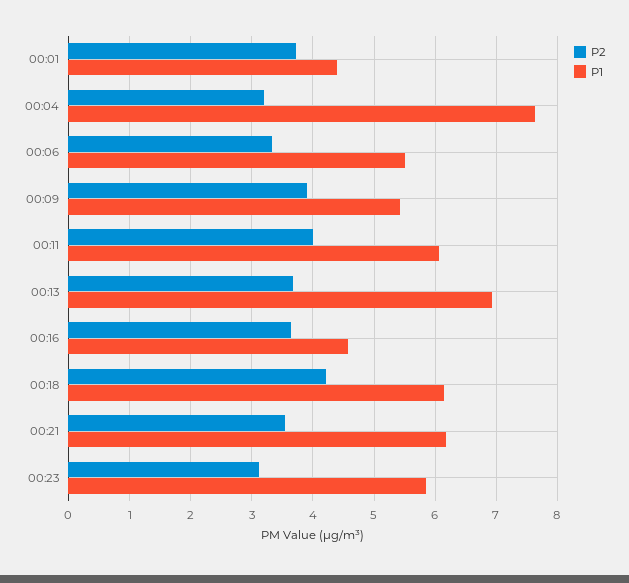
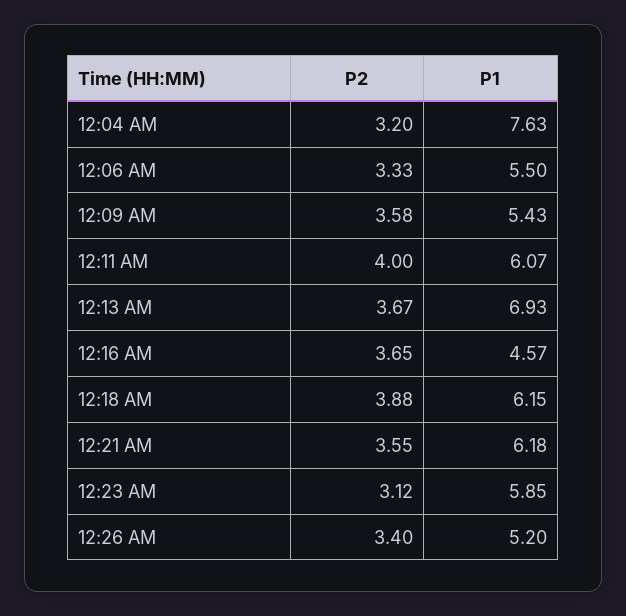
P2, 00:01: 3.7 -> none
P1, 00:01: 4.4 -> none
P2, 00:09: 3.9 -> 3.58
P2, 00:18: 4.2 -> 3.88
P2, 12:26 AM: none -> 3.4
P1, 12:26 AM: none -> 5.2

